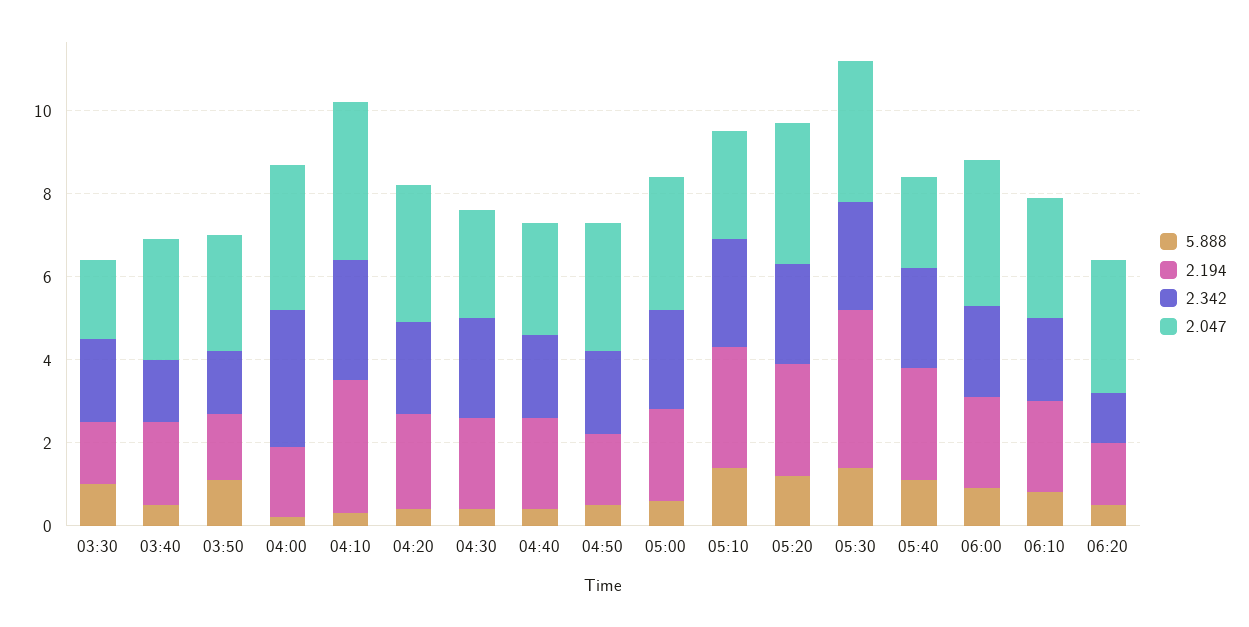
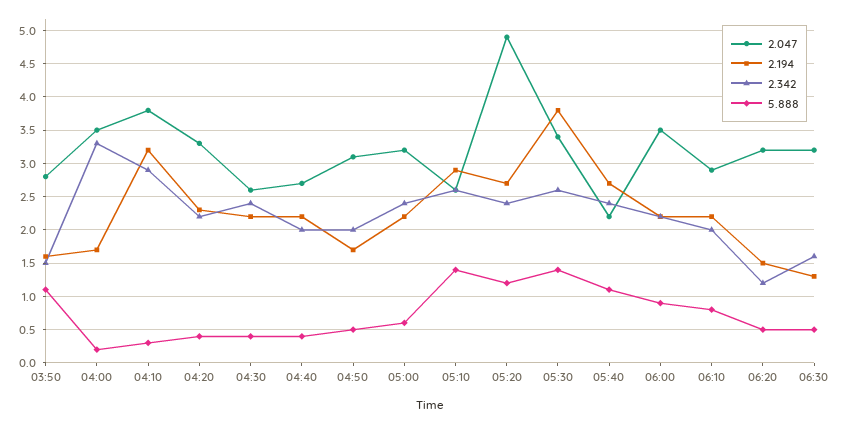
5.888, 03:30: 1 -> none
2.194, 03:30: 1.5 -> none
2.342, 03:30: 2 -> none
2.047, 03:30: 2 -> none
5.888, 03:40: 0.5 -> none
2.194, 03:40: 2 -> none
2.342, 03:40: 1.5 -> none
2.047, 03:40: 3 -> none
2.047, 05:20: 3.5 -> 4.9
2.047, 06:30: none -> 3.2
2.194, 06:30: none -> 1.3
2.342, 06:30: none -> 1.6
5.888, 06:30: none -> 0.5

